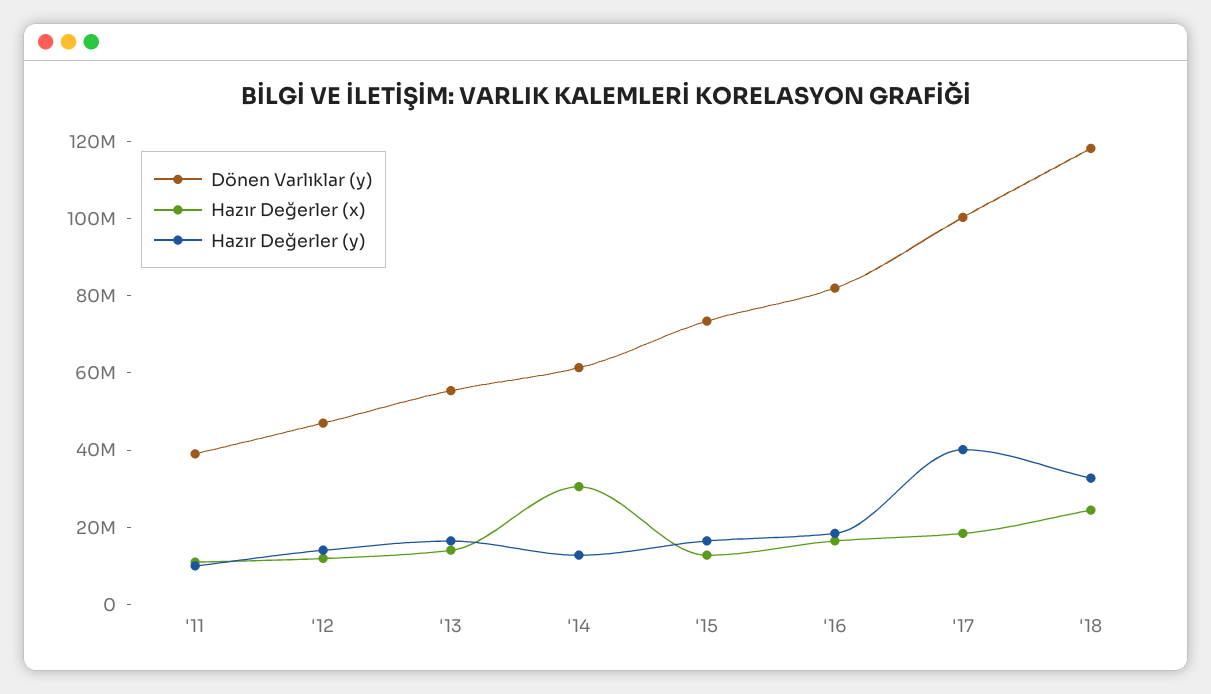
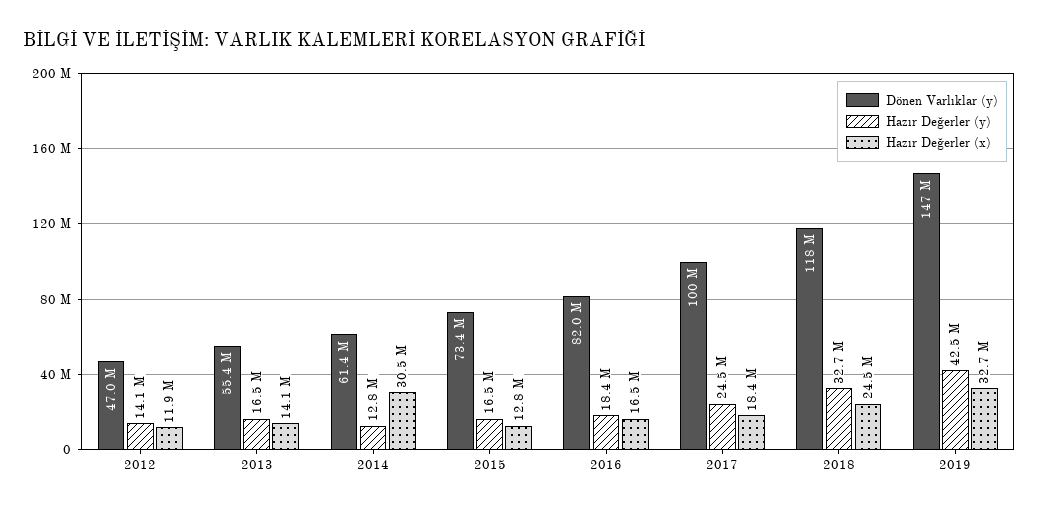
Dönen Varlıklar (y), '11: 40000000 -> none
Hazır Değerler (x), '11: 10000000 -> none
Hazır Değerler (y), '11: 10000000 -> none
Hazır Değerler (y), '17: 40000000 -> 24500000
Dönen Varlıklar (y), 2019: none -> 147000000
Hazır Değerler (y), 2019: none -> 42500000
Hazır Değerler (x), 2019: none -> 32700000

